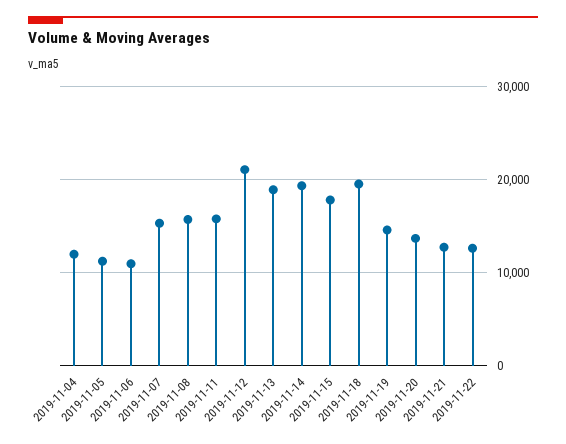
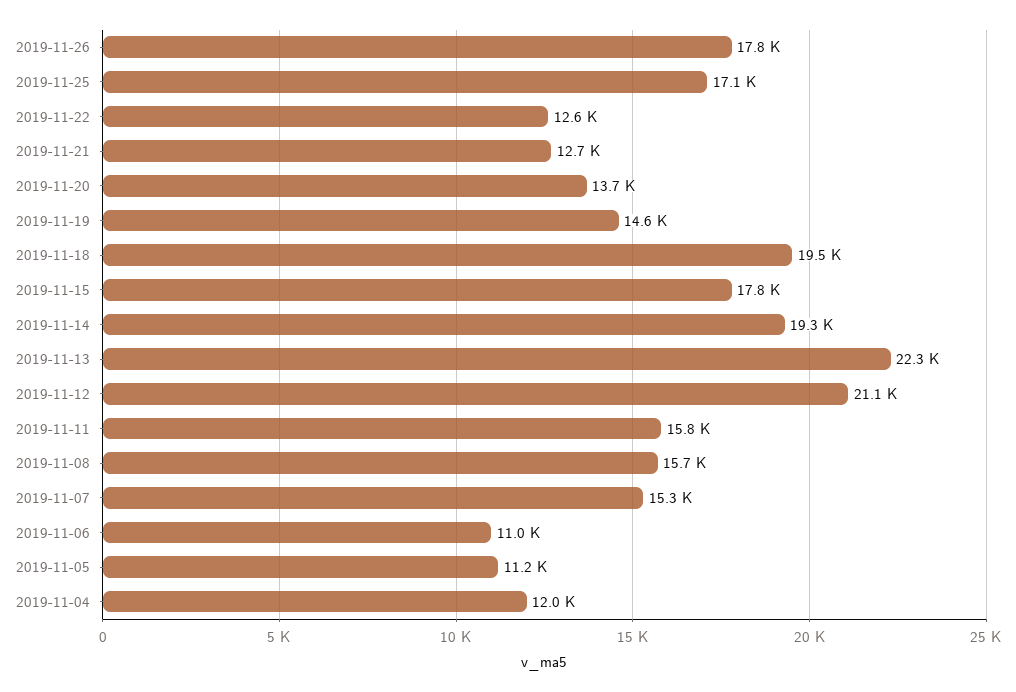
2019-11-13: 19000 -> 22300
2019-11-26: none -> 17800
2019-11-25: none -> 17100

